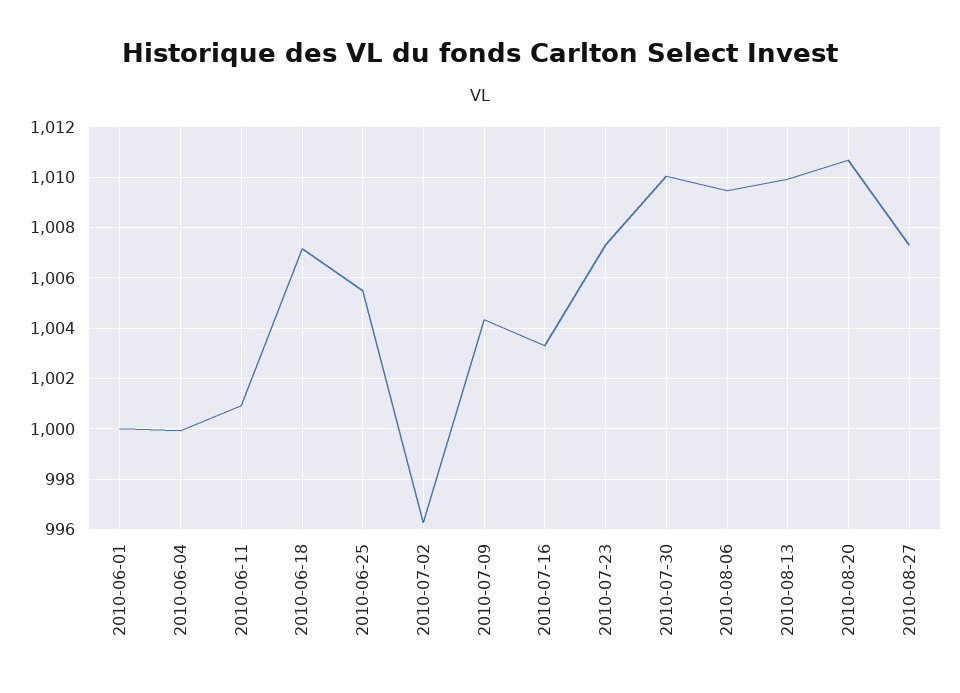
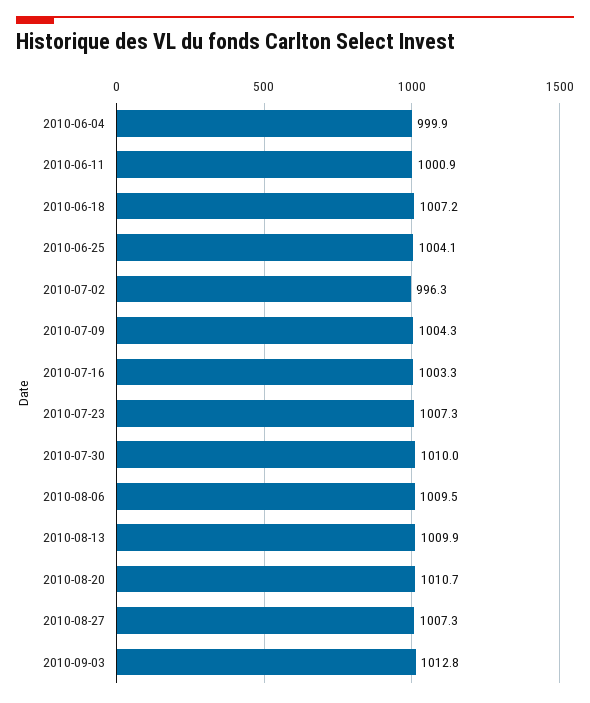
2010-06-01: 1000 -> none
2010-06-25: 1005.5 -> 1004.1
2010-09-03: none -> 1012.8

